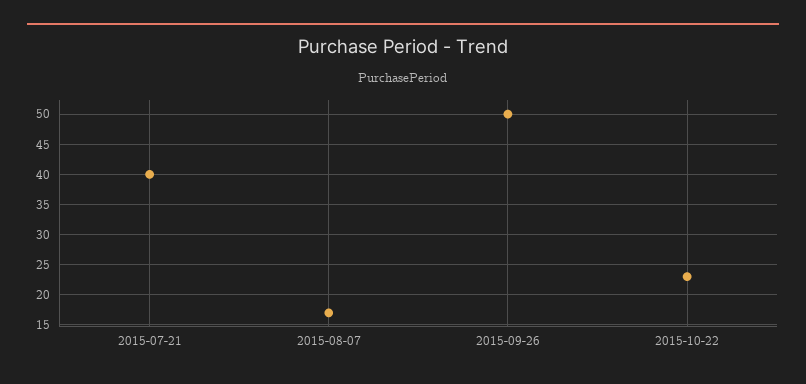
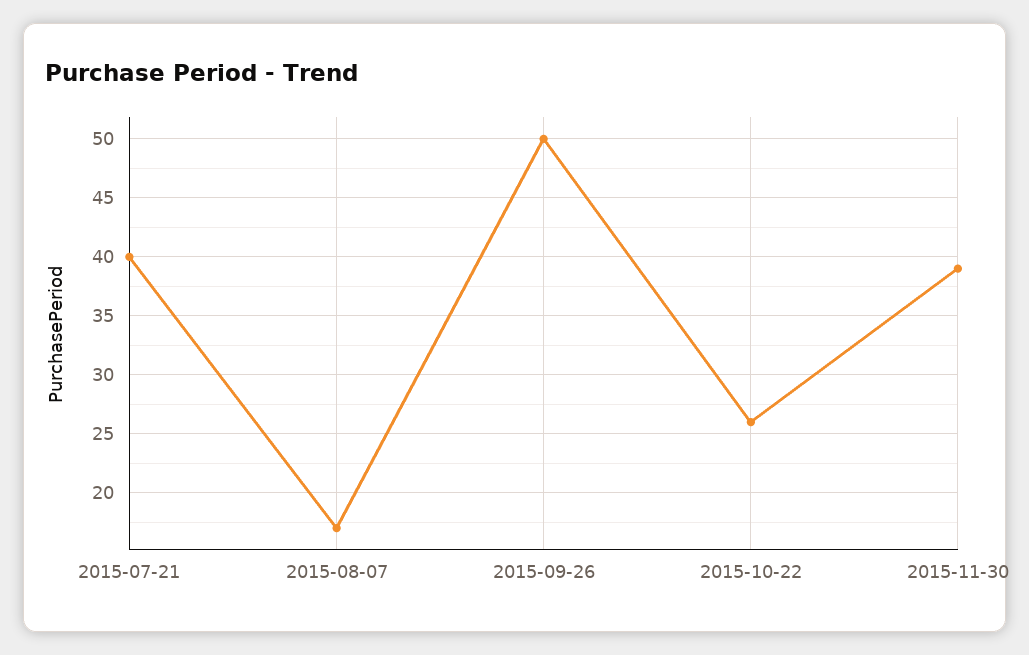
2015-10-22: 23 -> 26
2015-11-30: none -> 39

